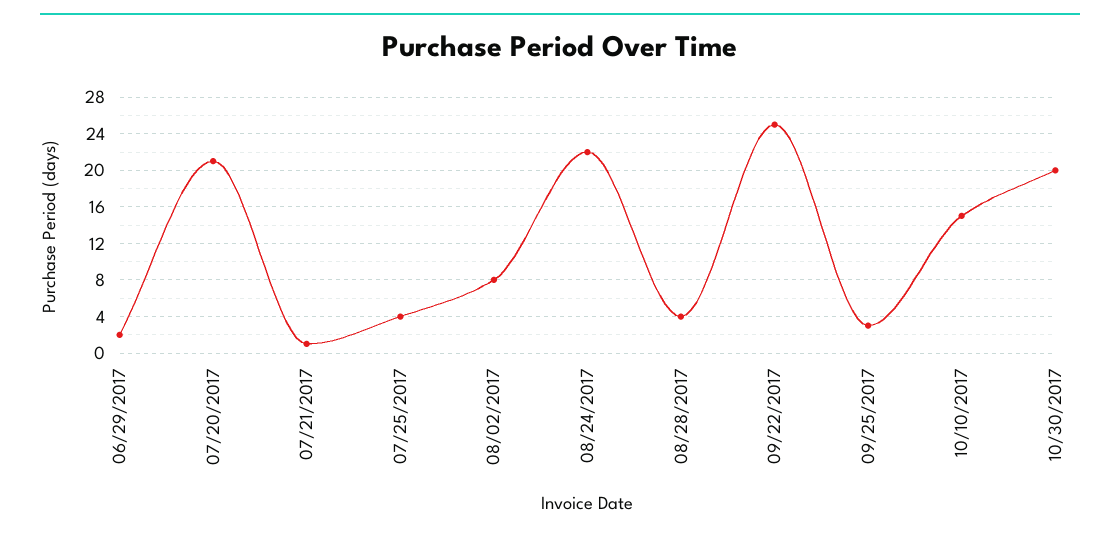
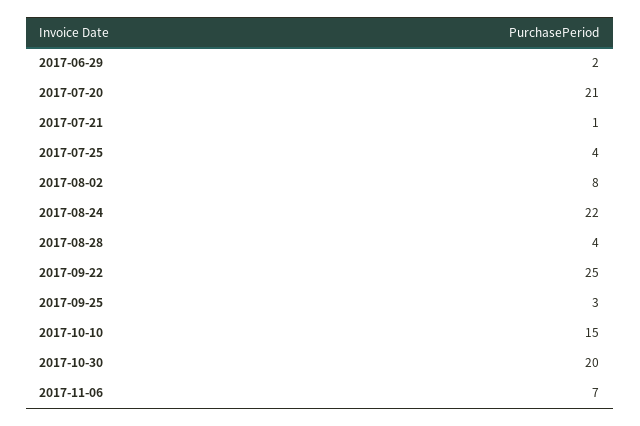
2017-11-06: none -> 7

